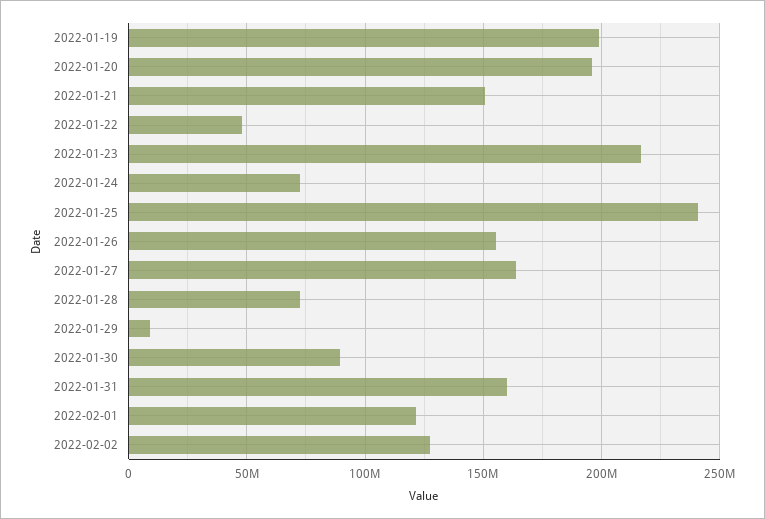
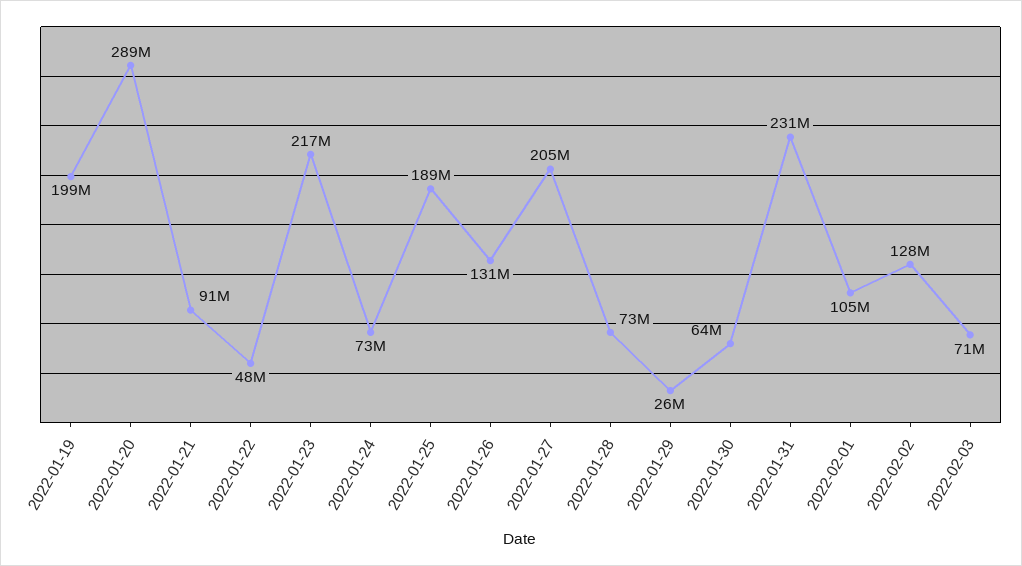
2022-01-20: 195000000 -> 289000000
2022-01-21: 150000000 -> 91000000
2022-01-25: 240000000 -> 189000000
2022-01-26: 155000000 -> 131000000
2022-01-27: 165000000 -> 205000000
2022-01-29: 10000000 -> 26000000
2022-01-30: 90000000 -> 64000000
2022-01-31: 160000000 -> 231000000
2022-02-01: 120000000 -> 105000000
2022-02-03: none -> 71000000

